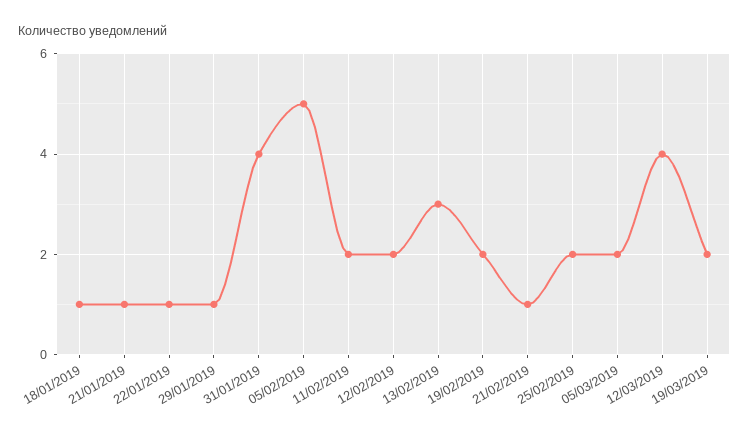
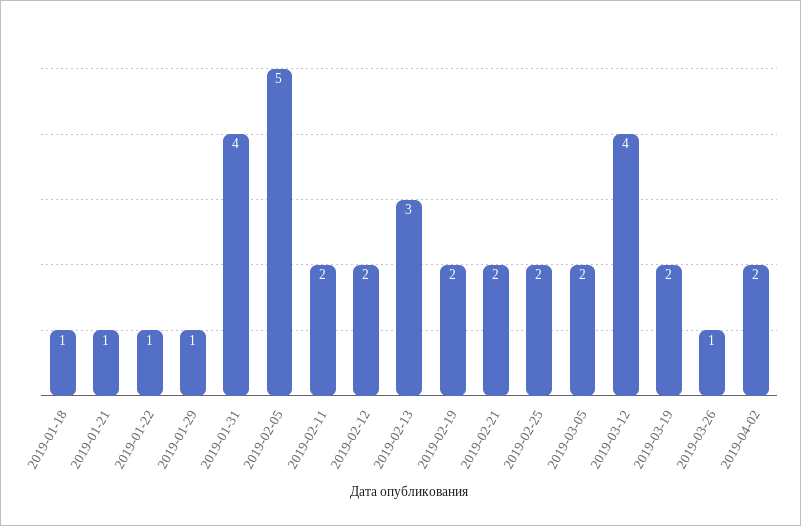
21/02/2019: 1 -> 2
2019-03-26: none -> 1
2019-04-02: none -> 2

